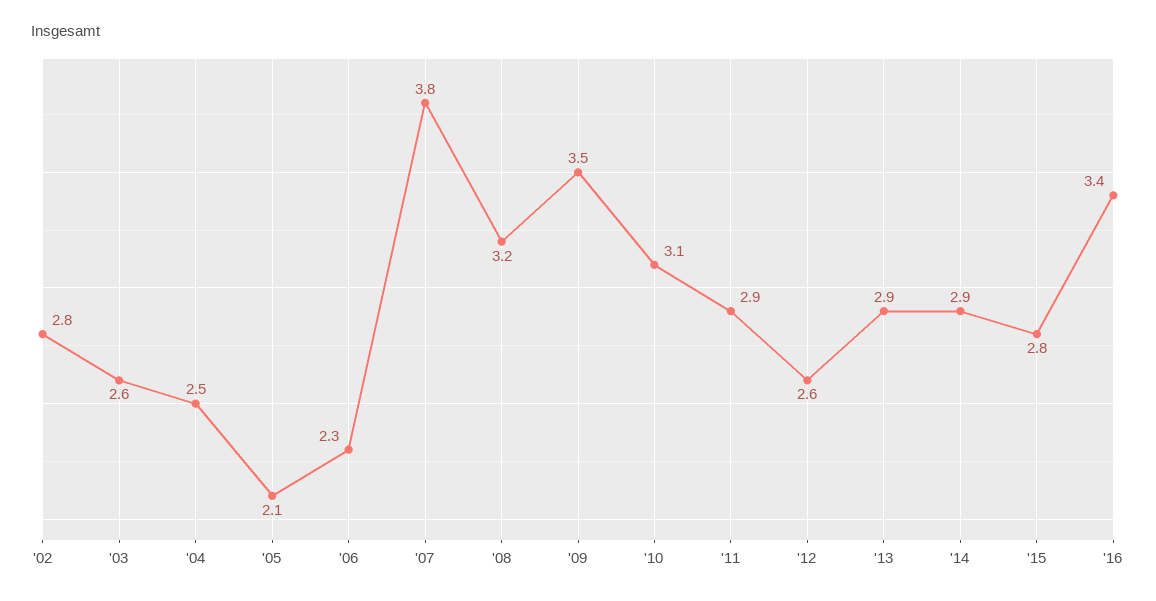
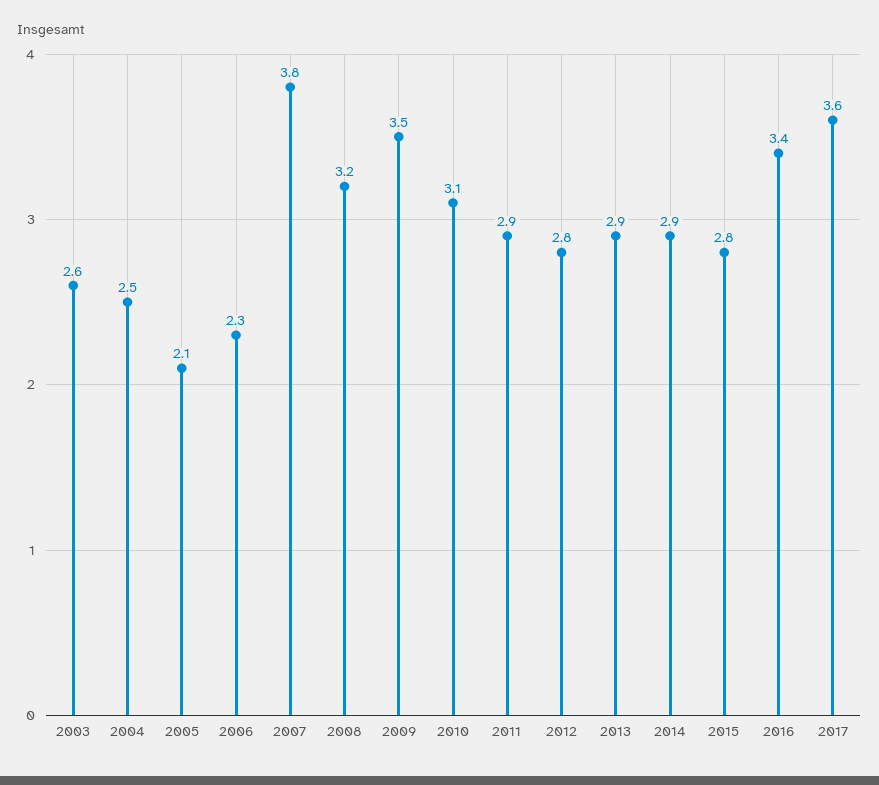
'02: 2.8 -> none
'12: 2.6 -> 2.8
2017: none -> 3.6

